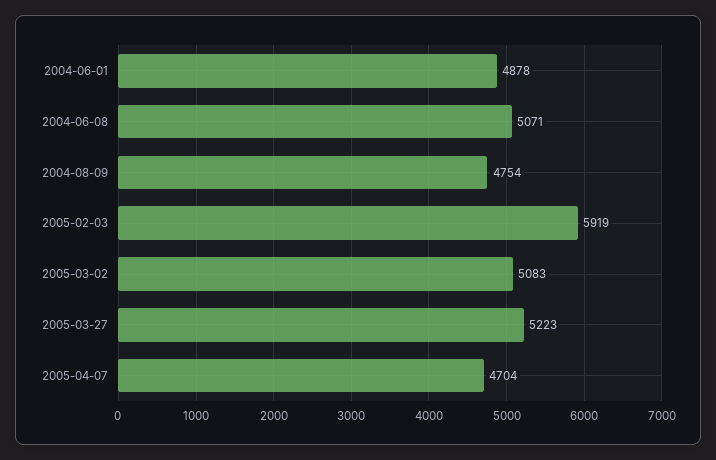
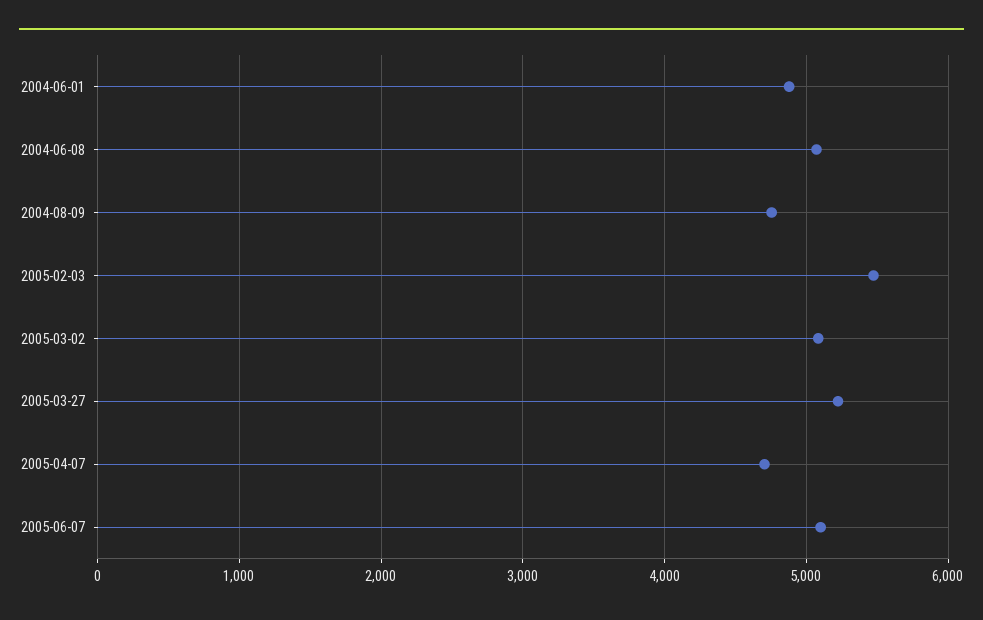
2005-02-03: 5919 -> 5500
2005-06-07: none -> 5100

